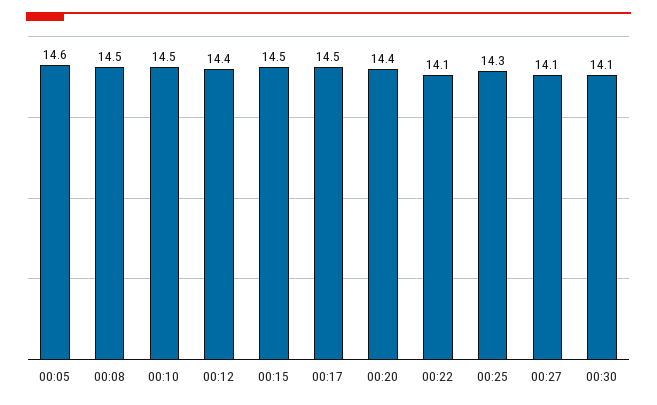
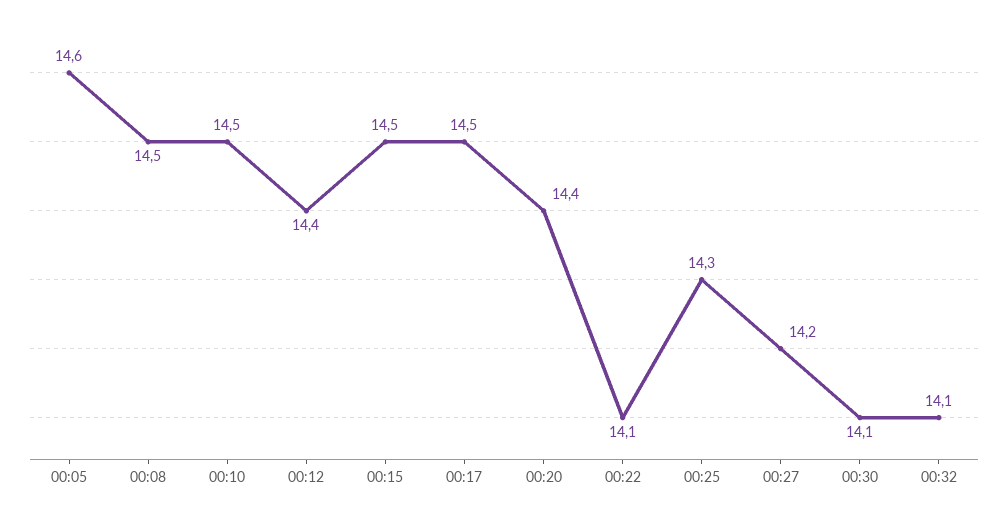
00:27: 14.1 -> 14.2
00:32: none -> 14.1

